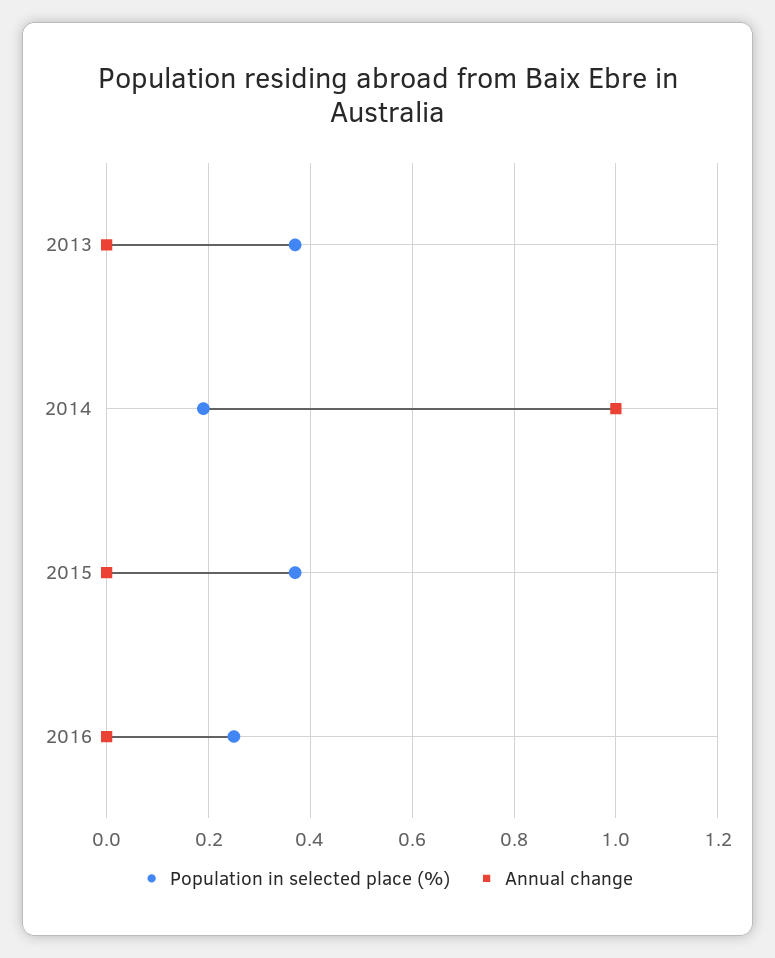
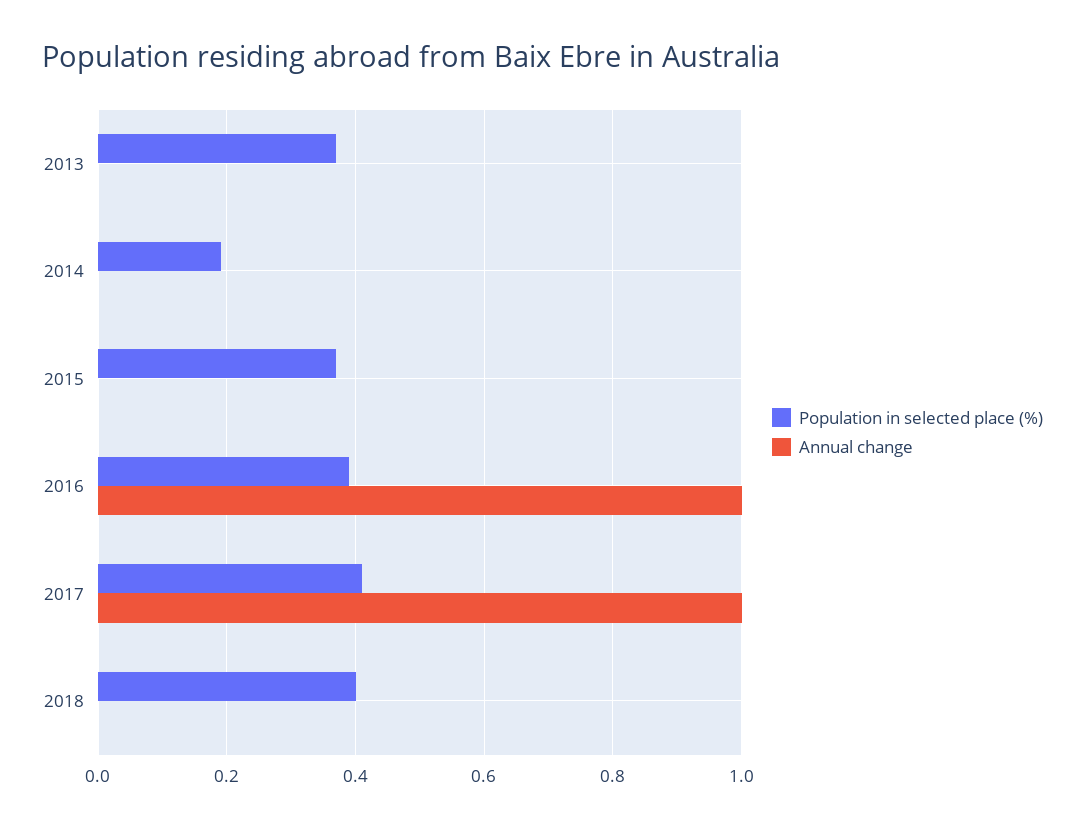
Annual change, 2014: 1 -> 0
Population in selected place (%), 2016: 0.25 -> 0.4
Annual change, 2016: 0 -> 1
Population in selected place (%), 2017: none -> 0.4
Annual change, 2017: none -> 1
Population in selected place (%), 2018: none -> 0.4
Annual change, 2018: none -> 0

